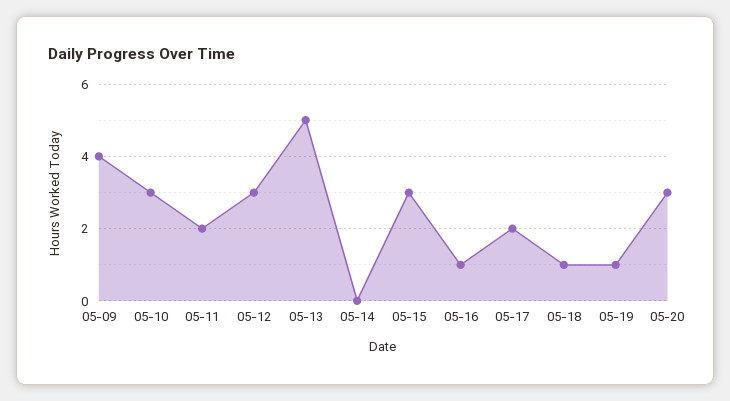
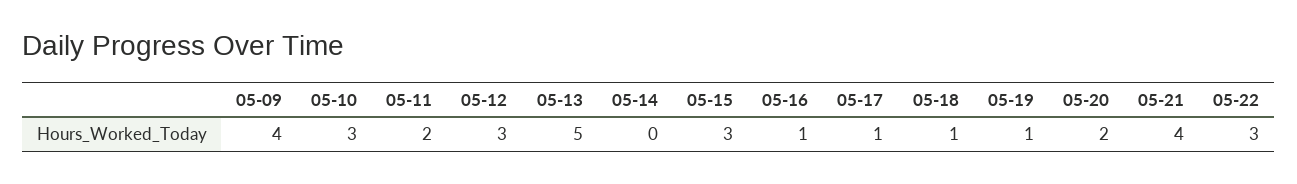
05-17: 2 -> 1
05-20: 3 -> 2
05-21: none -> 4
05-22: none -> 3

